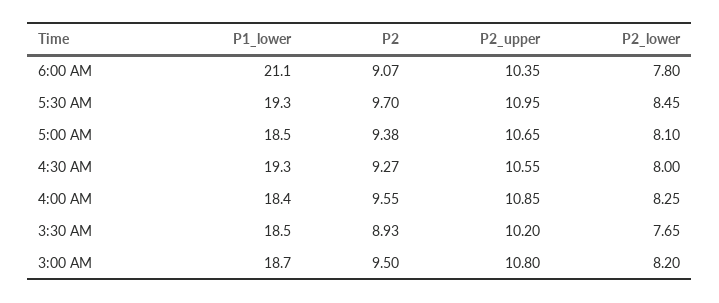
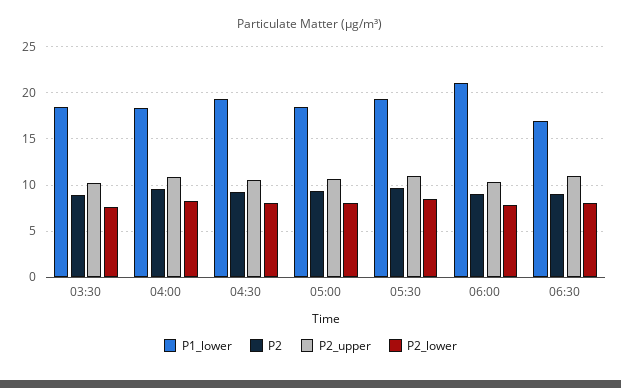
P1_lower, 3:00 AM: 18.7 -> none
P2, 3:00 AM: 9.5 -> none
P2_upper, 3:00 AM: 10.8 -> none
P2_lower, 3:00 AM: 8.2 -> none
P1_lower, 06:30: none -> 17
P2, 06:30: none -> 9
P2_upper, 06:30: none -> 11
P2_lower, 06:30: none -> 8

